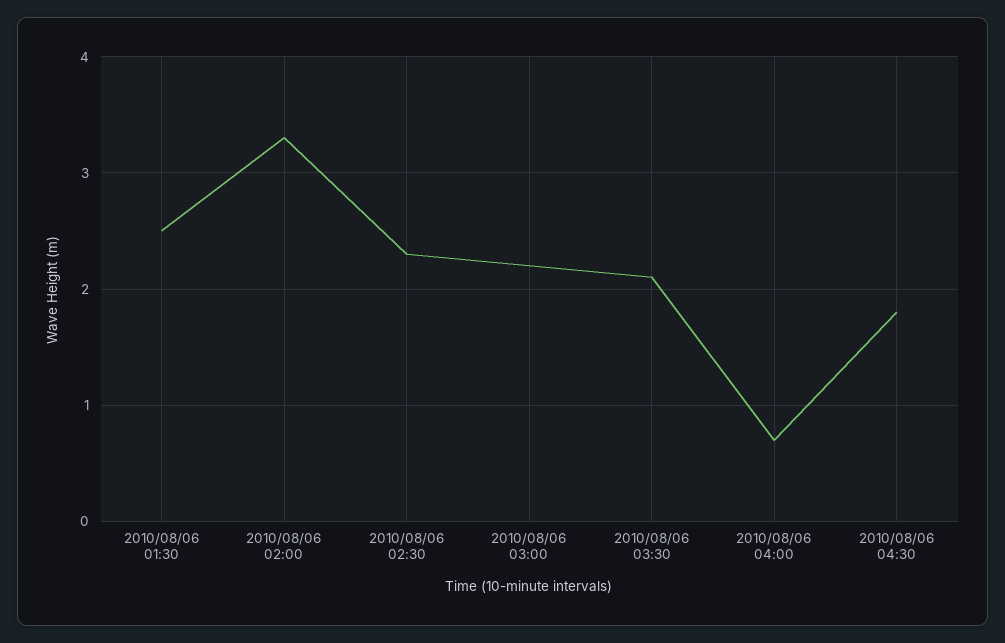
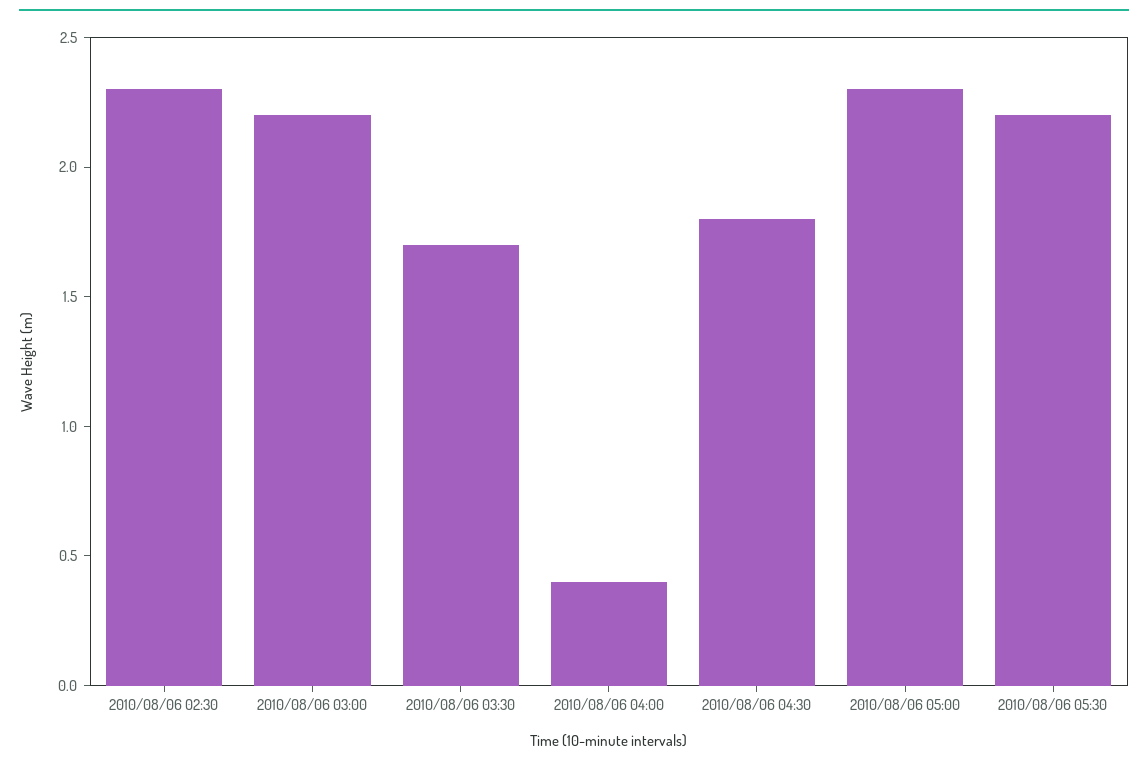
2010/08/06 01:30: 2.5 -> none
2010/08/06 02:00: 3.3 -> none
2010/08/06 03:30: 2.1 -> 1.7
2010/08/06 04:00: 0.7 -> 0.4
2010/08/06 05:00: none -> 2.3
2010/08/06 05:30: none -> 2.2

